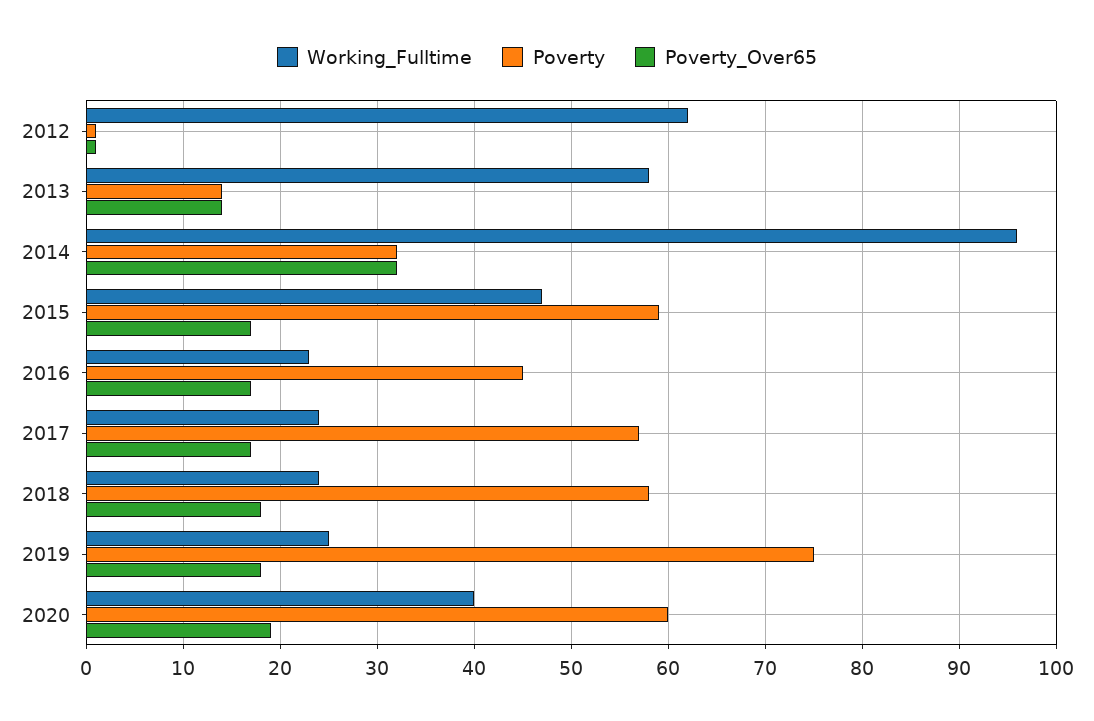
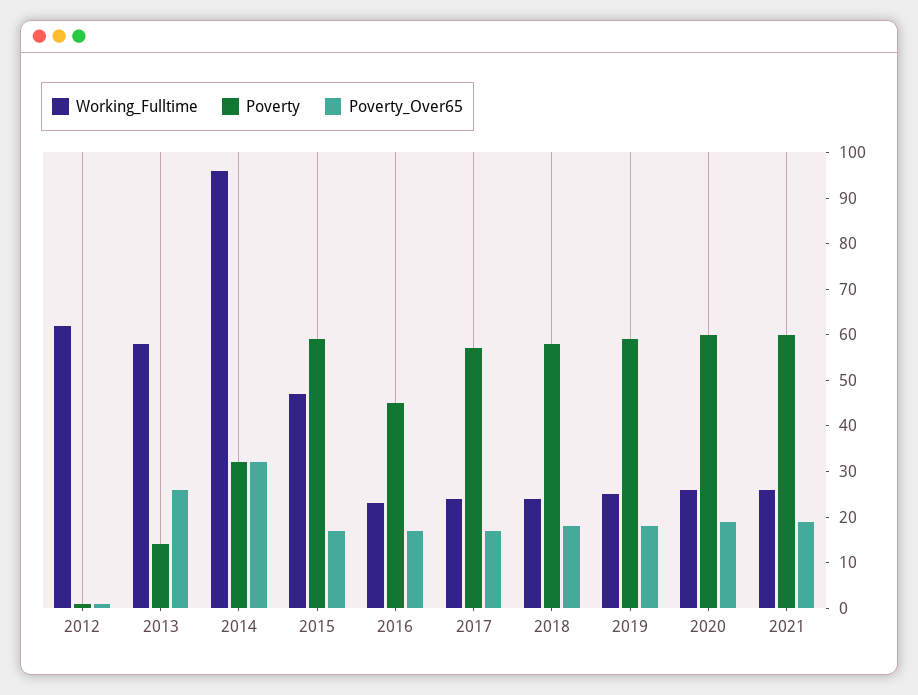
Poverty_Over65, 2013: 14 -> 25
Poverty, 2019: 75 -> 60
Working_Fulltime, 2020: 40 -> 25
Working_Fulltime, 2021: none -> 25
Poverty, 2021: none -> 60
Poverty_Over65, 2021: none -> 20

